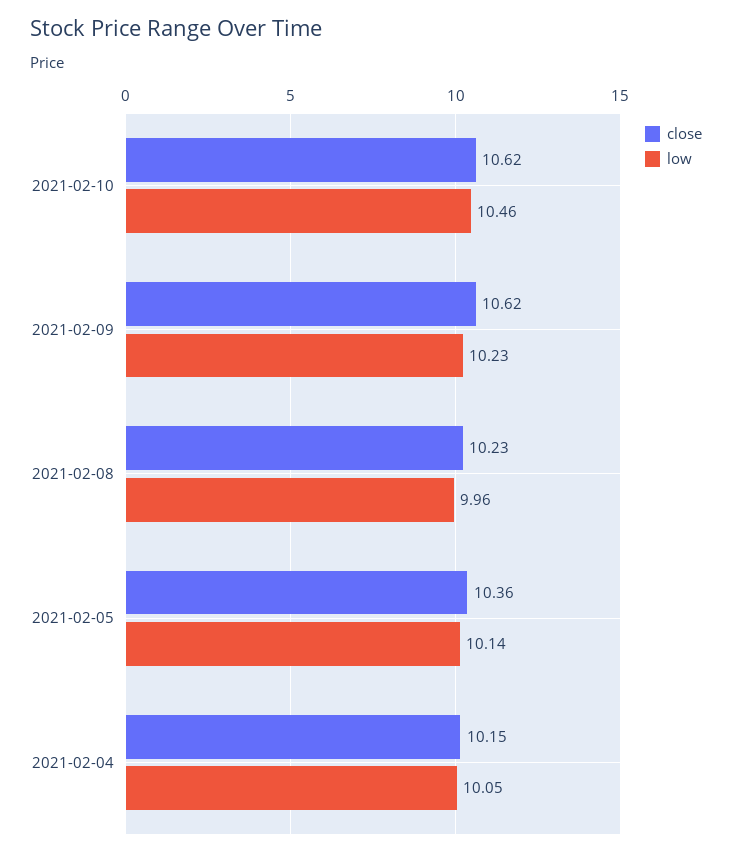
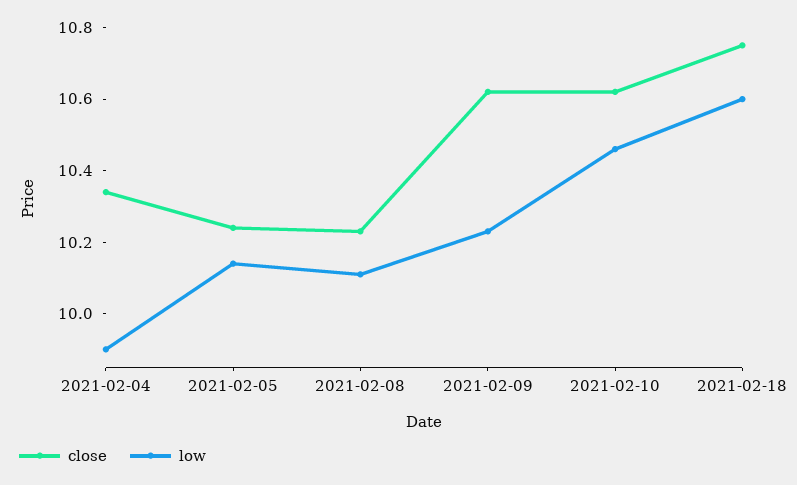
low, 2021-02-08: 9.96 -> 10.1
close, 2021-02-05: 10.36 -> 10.25
close, 2021-02-04: 10.15 -> 10.35
low, 2021-02-04: 10.05 -> 9.9
close, 2021-02-18: none -> 10.75
low, 2021-02-18: none -> 10.6

